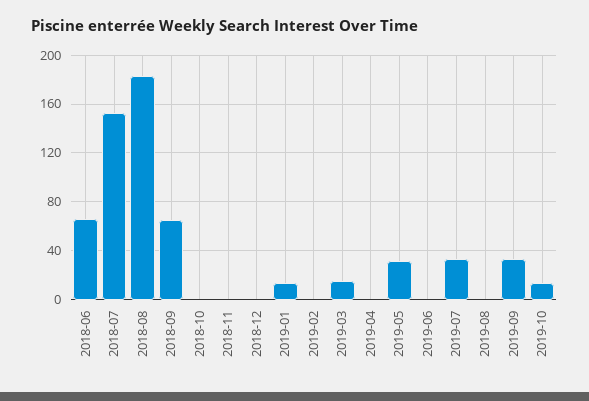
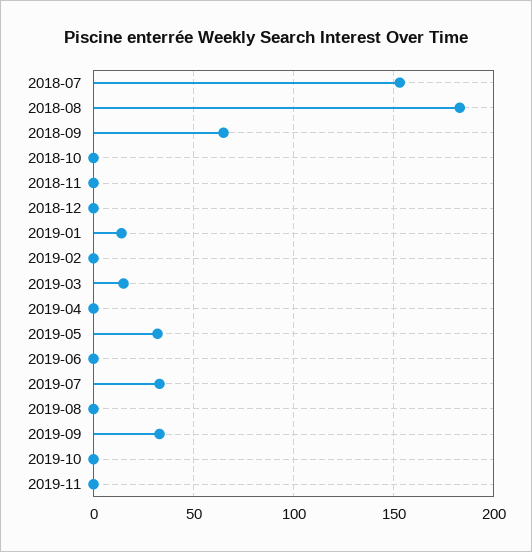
2018-06: 65 -> none
2019-10: 15 -> 0
2019-11: none -> 0

